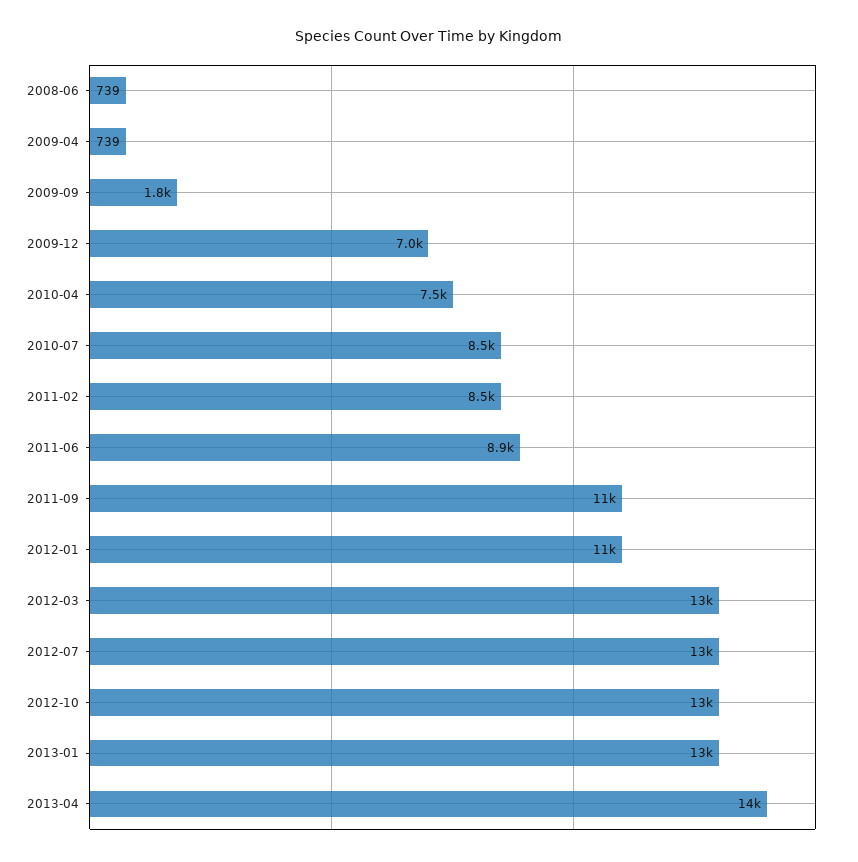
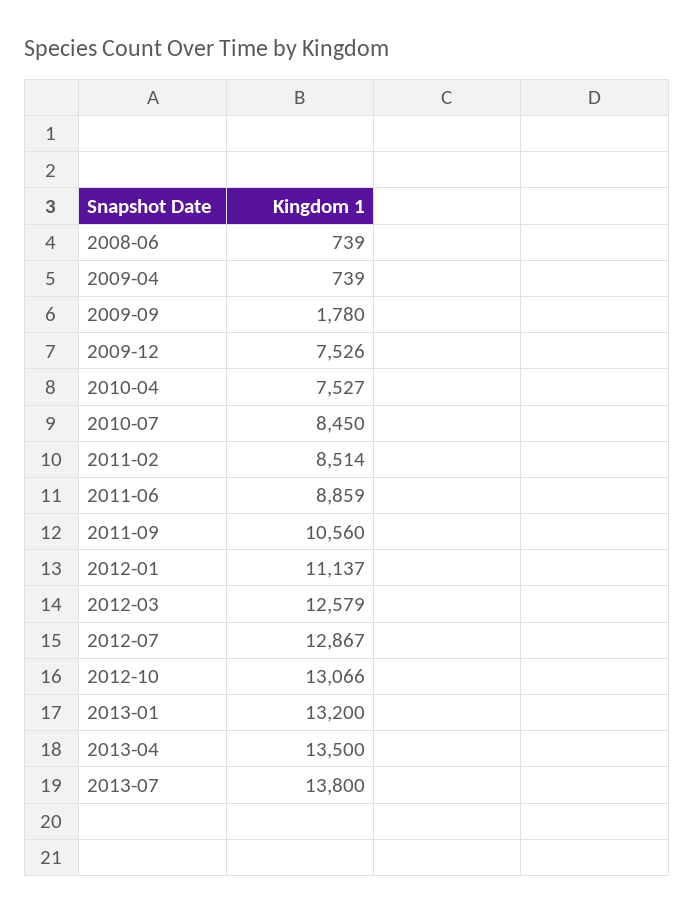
2009-12: 7000 -> 7526
2013-07: none -> 13800

